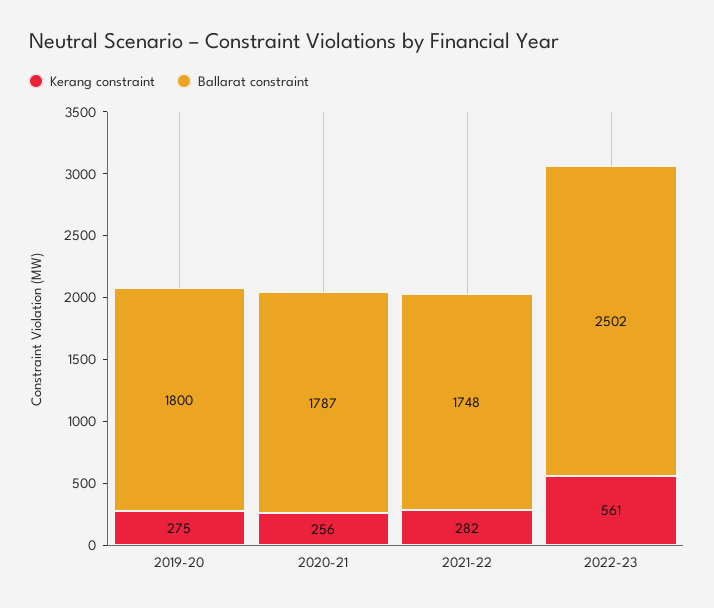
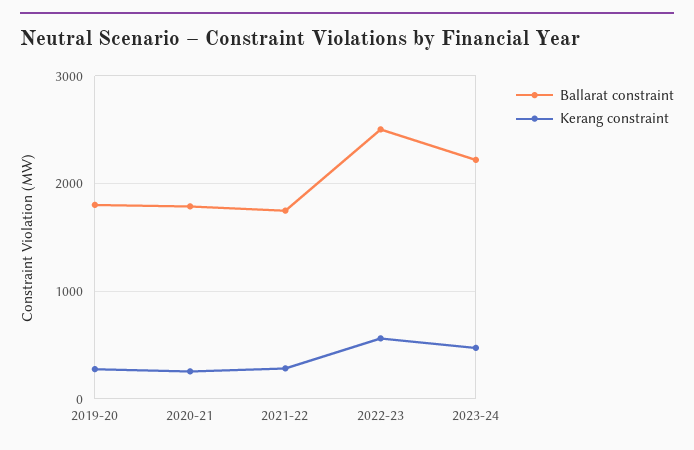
Ballarat constraint, 2023-24: none -> 2200
Kerang constraint, 2023-24: none -> 500

